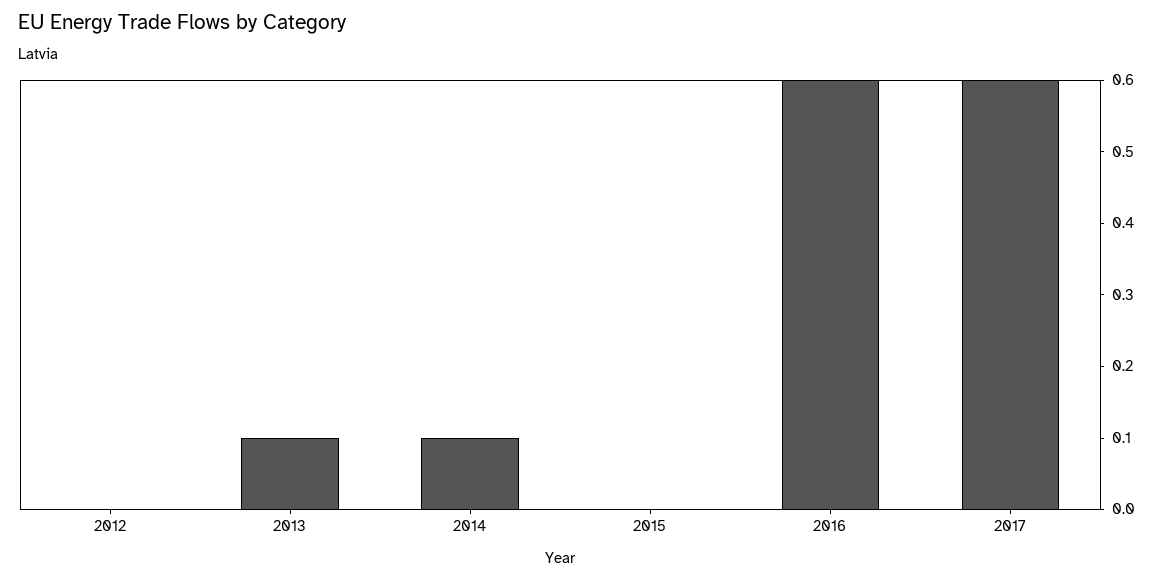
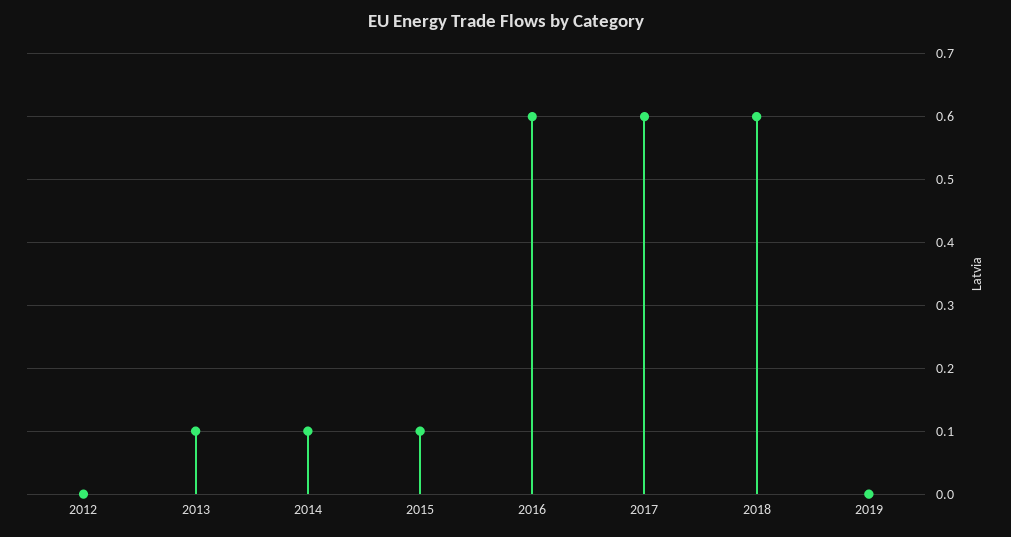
2015: 0 -> 0.1
2018: none -> 0.6
2019: none -> 0

